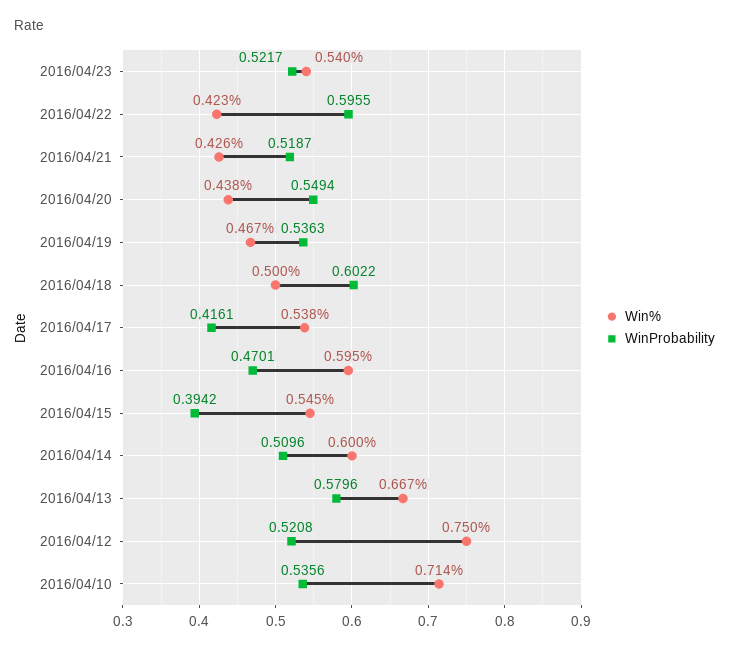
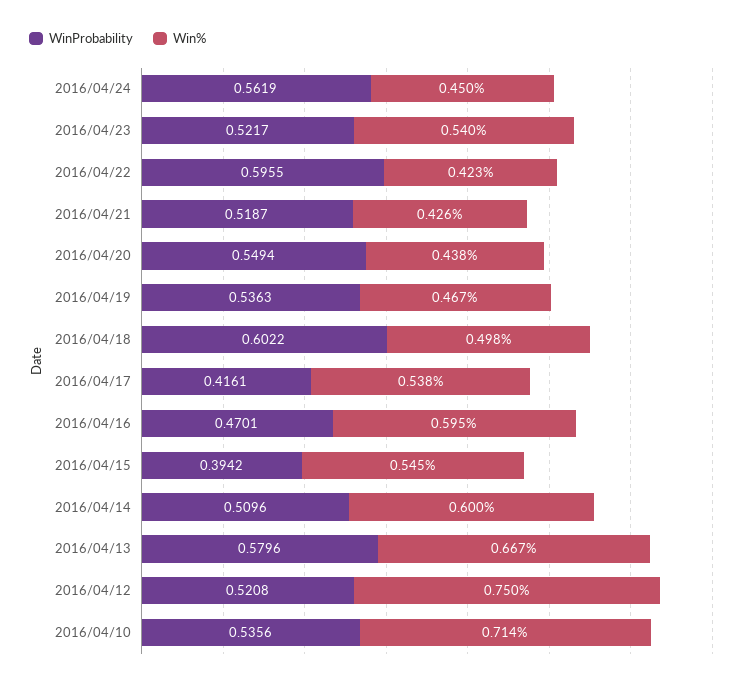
Win%, 2016/04/18: 0.5 -> 0.498
WinProbability, 2016/04/24: none -> 0.5619
Win%, 2016/04/24: none -> 0.45

